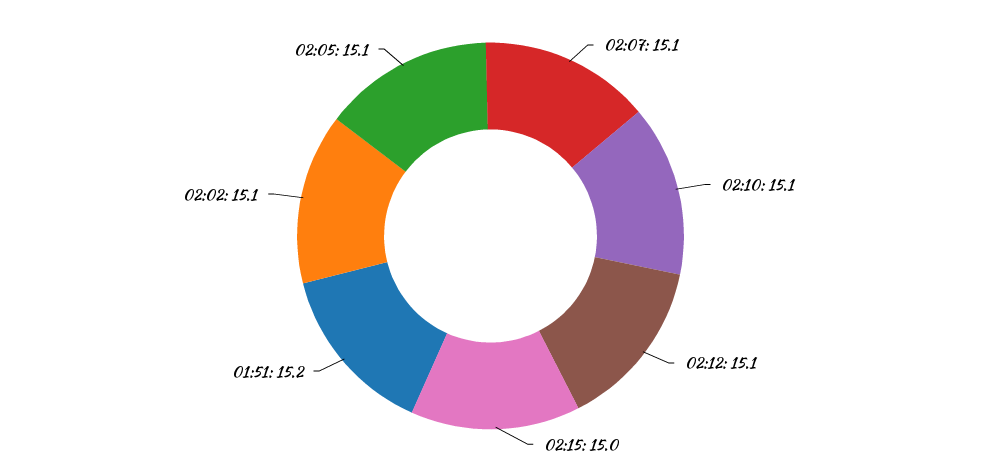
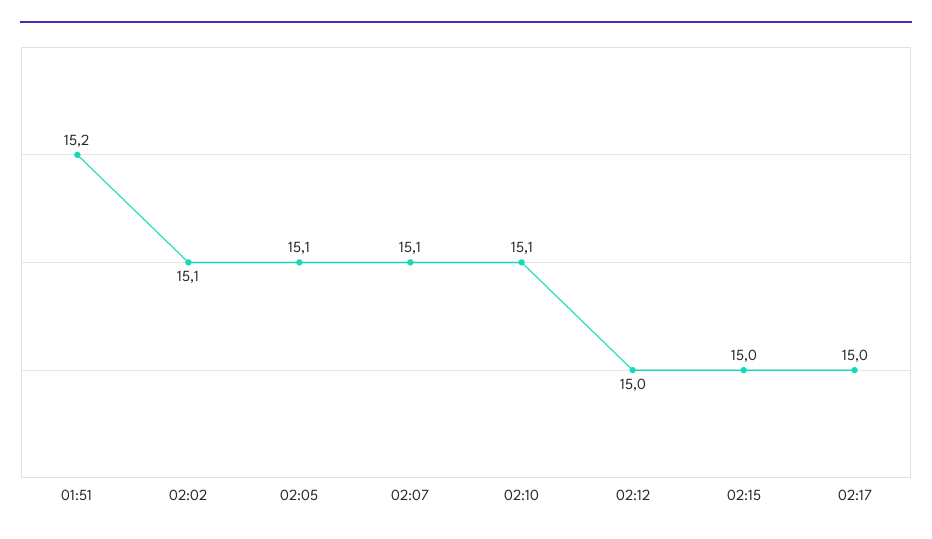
02:12: 15.1 -> 15
02:17: none -> 15

